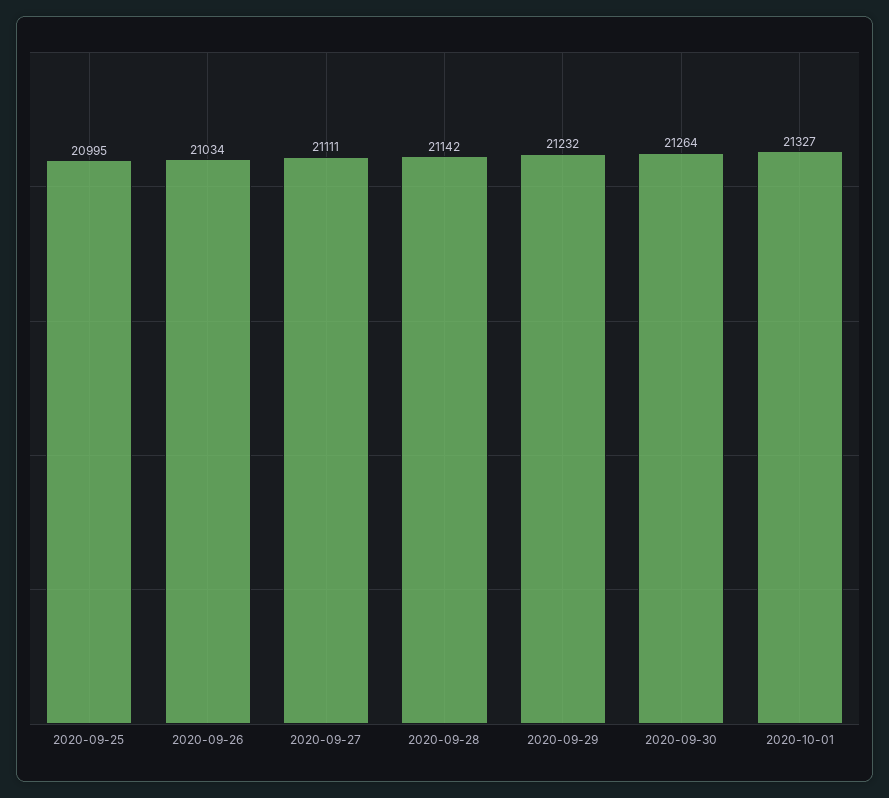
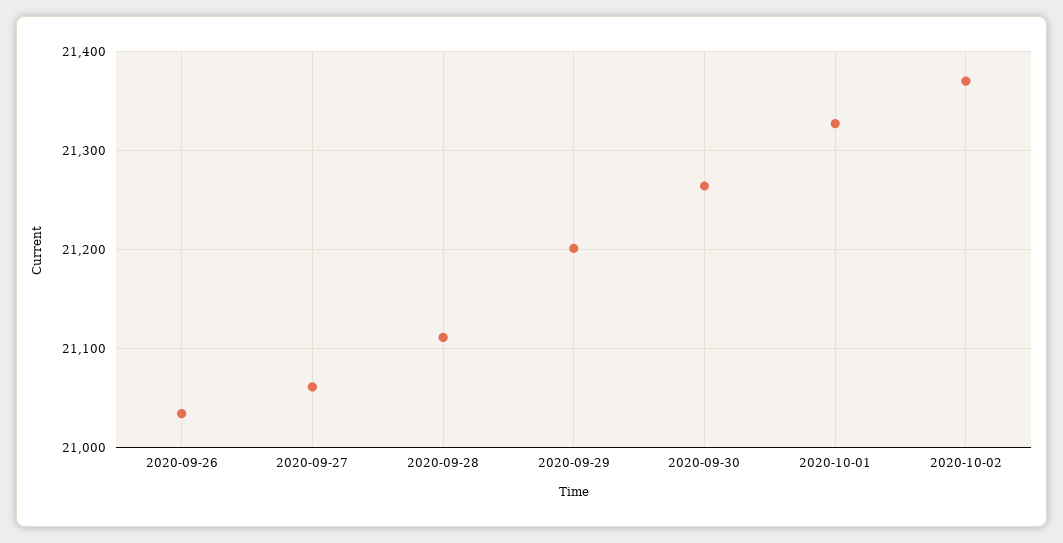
2020-09-25: 20995 -> none
2020-09-27: 21111 -> 21060
2020-09-28: 21142 -> 21110
2020-09-29: 21232 -> 21200
2020-10-02: none -> 21370

